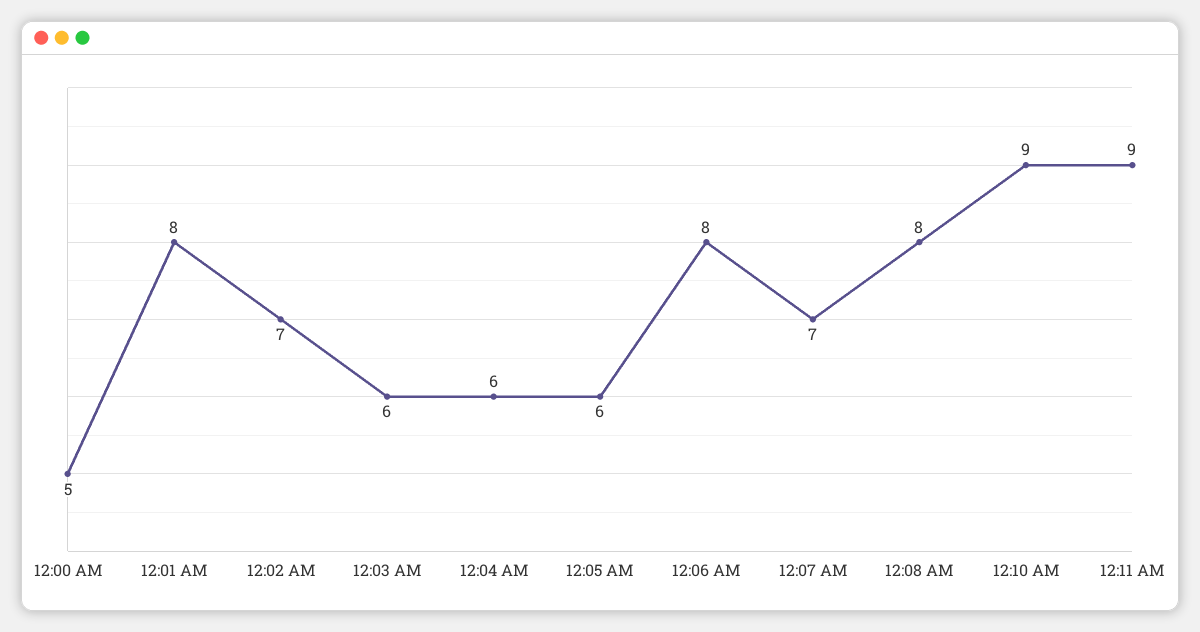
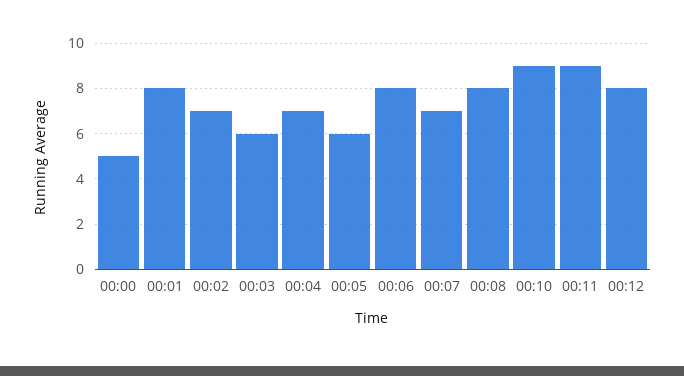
12:04 AM: 6 -> 7
00:12: none -> 8

